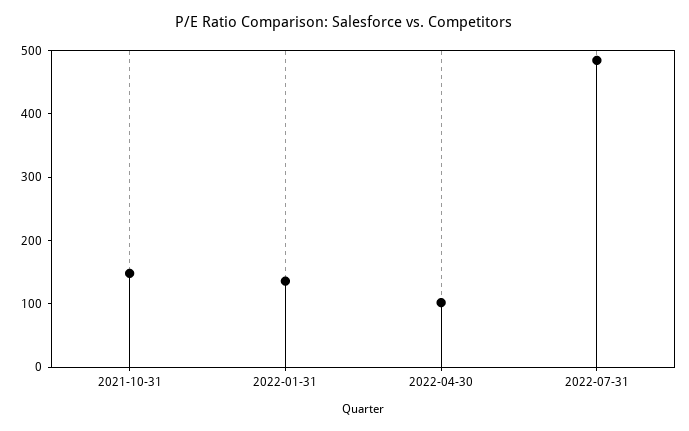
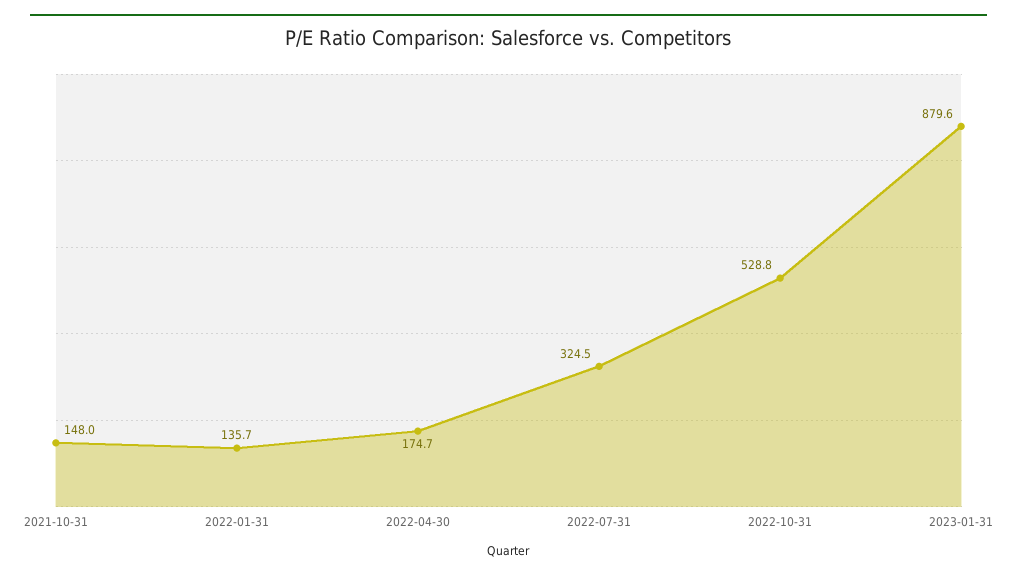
2022-04-30: 100 -> 174.7
2022-07-31: 480 -> 324.5
2022-10-31: none -> 528.8
2023-01-31: none -> 879.6

